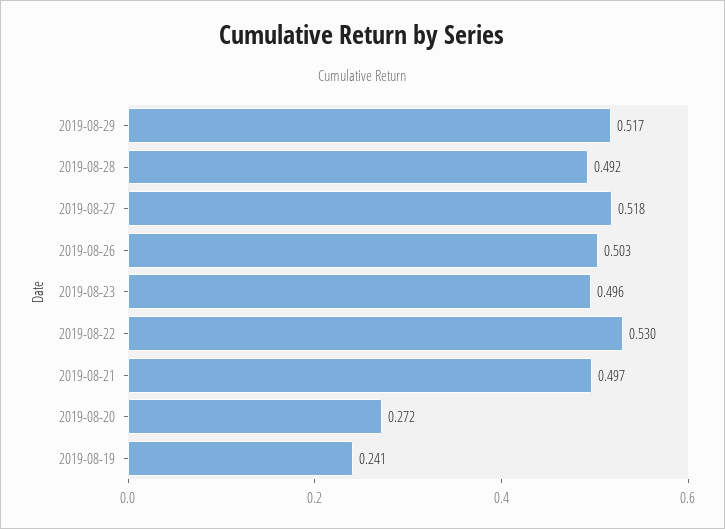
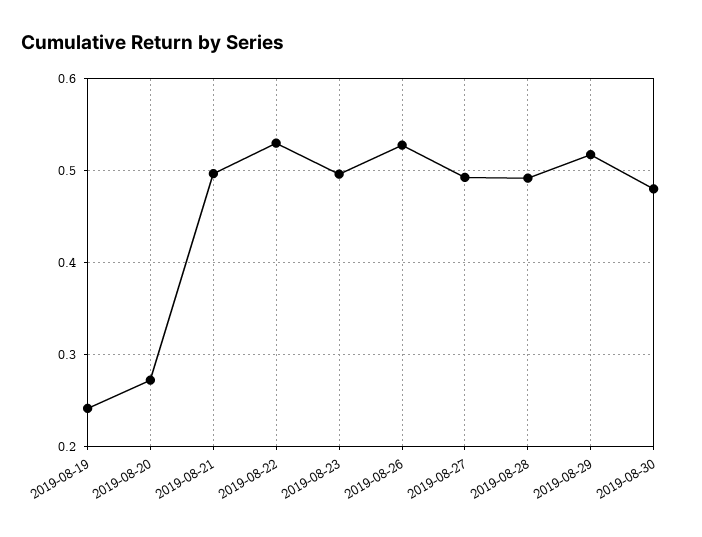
2019-08-27: 0.518 -> 0.49
2019-08-26: 0.503 -> 0.53
2019-08-30: none -> 0.48

